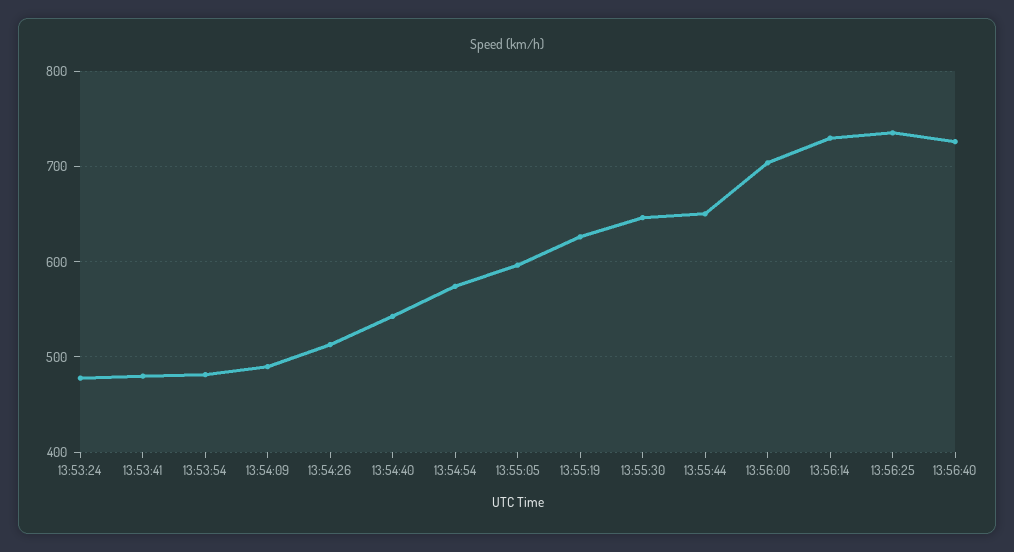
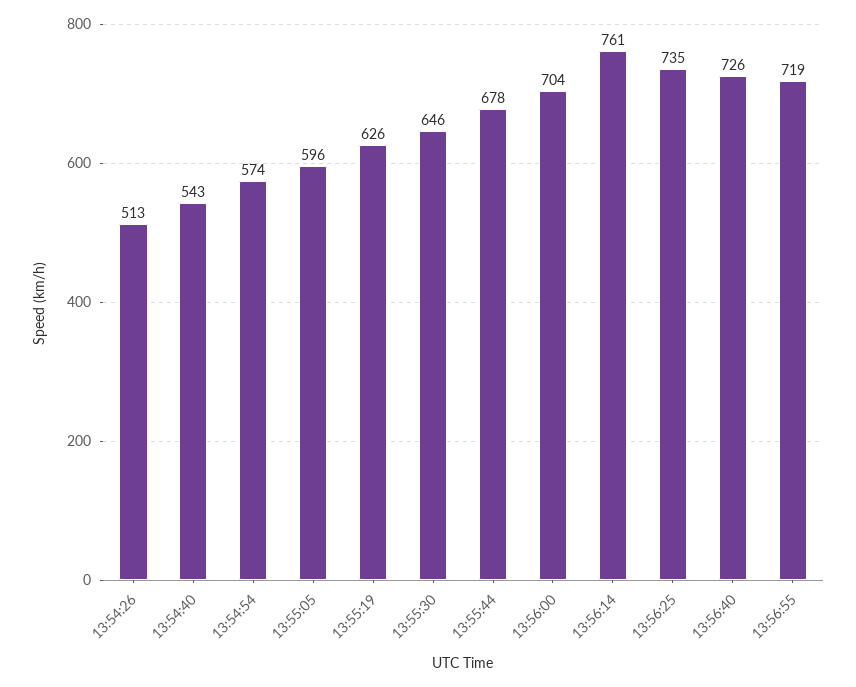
13:53:24: 480 -> none
13:53:41: 480 -> none
13:53:54: 480 -> none
13:54:09: 490 -> none
13:55:44: 650 -> 678
13:56:14: 730 -> 761
13:56:55: none -> 719

